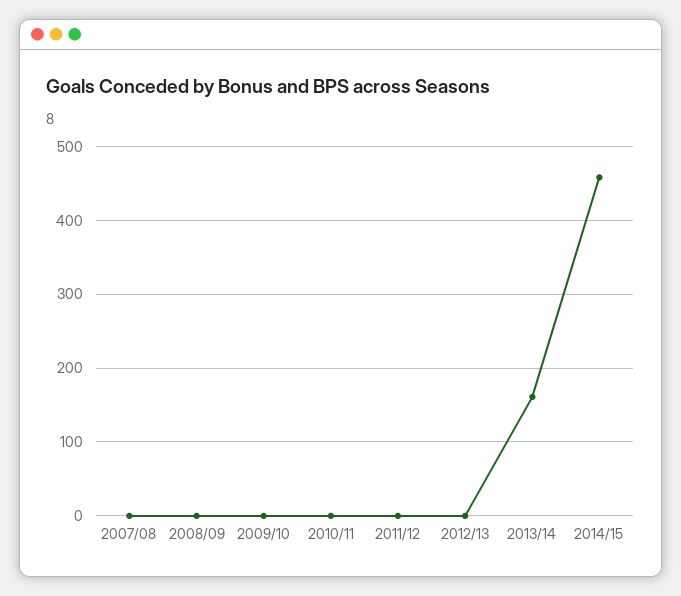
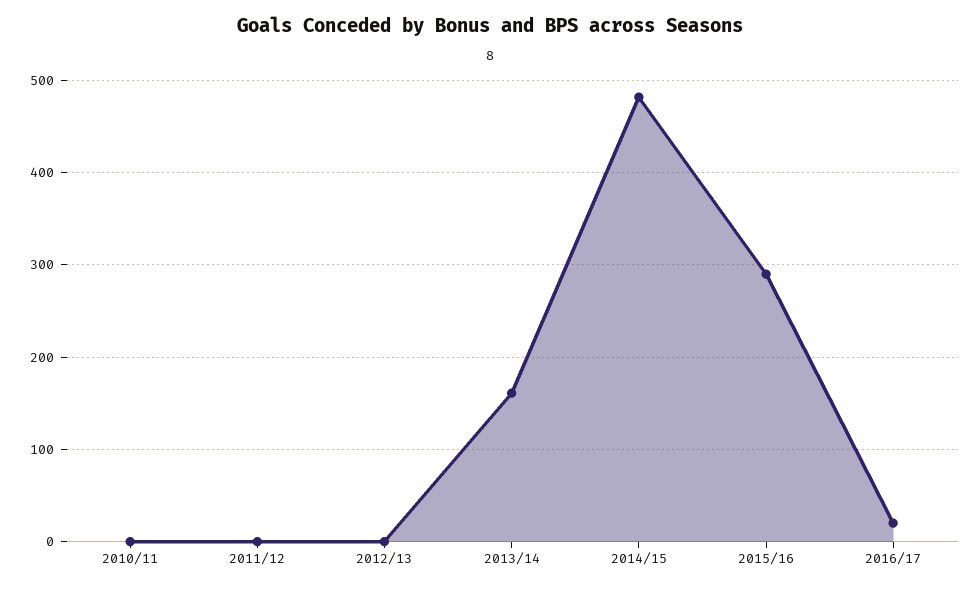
2007/08: 0 -> none
2008/09: 0 -> none
2009/10: 0 -> none
2014/15: 460 -> 480
2015/16: none -> 290
2016/17: none -> 20

